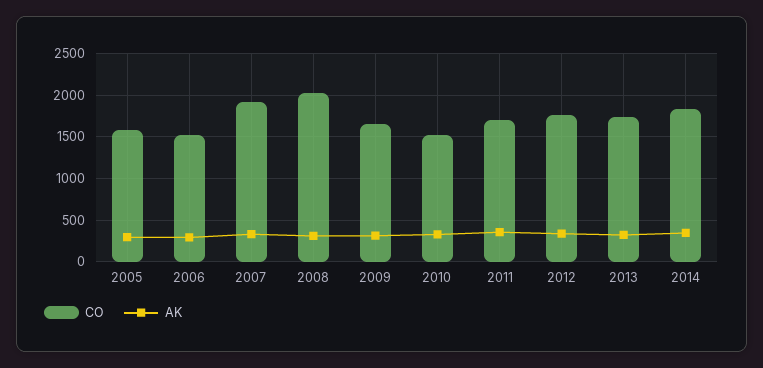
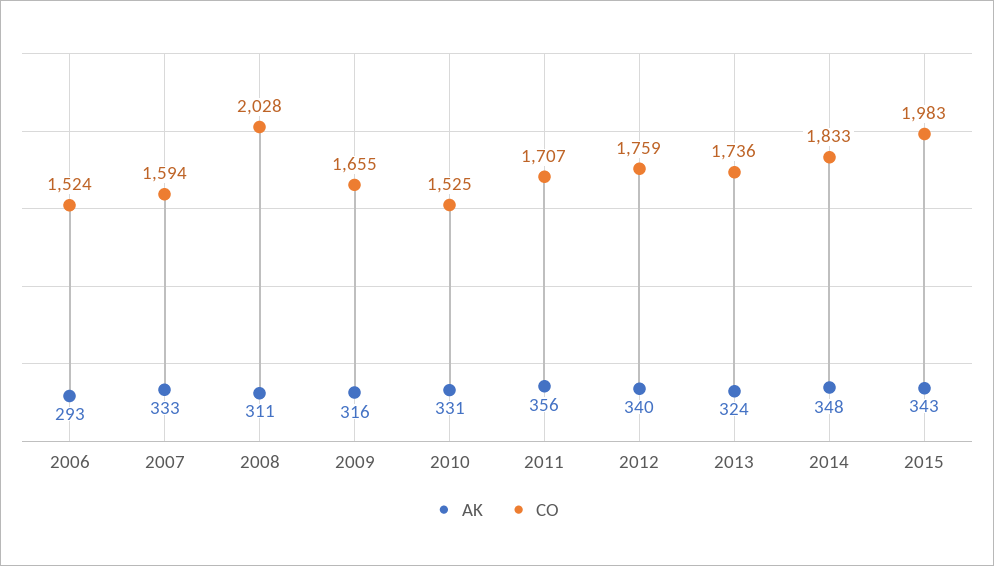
CO, 2005: 1600 -> none
AK, 2005: 300 -> none
CO, 2007: 1900 -> 1594
AK, 2015: none -> 343
CO, 2015: none -> 1983

